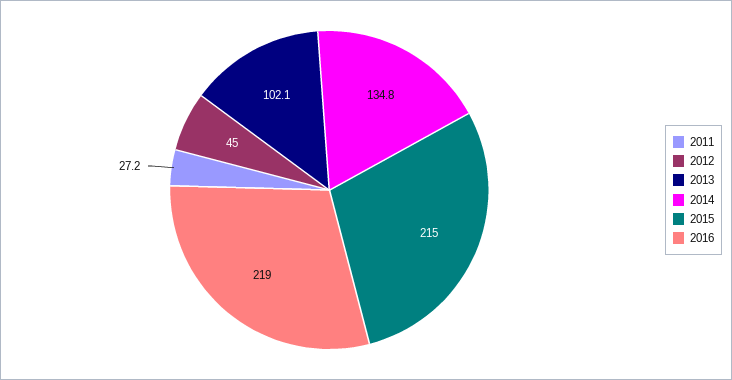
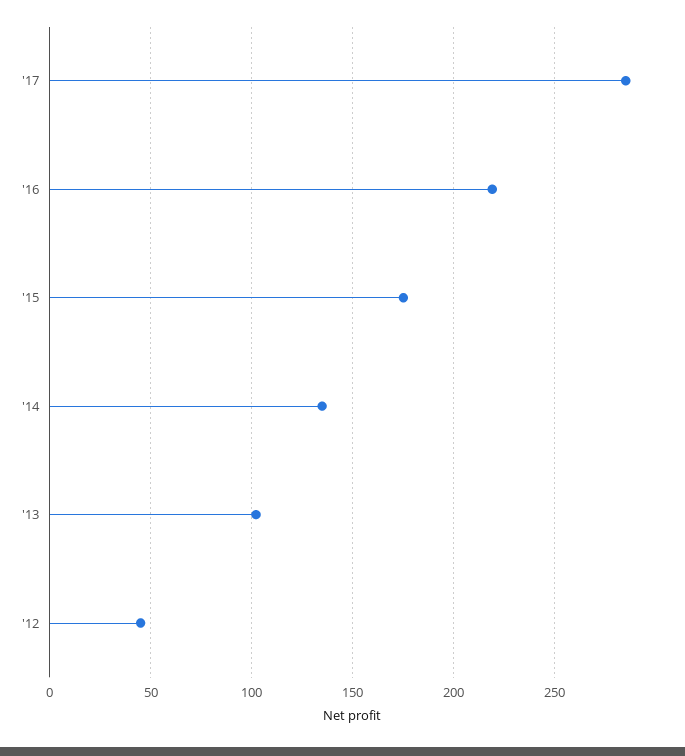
2011: 27.2 -> none
2015: 215 -> 175
'17: none -> 285

